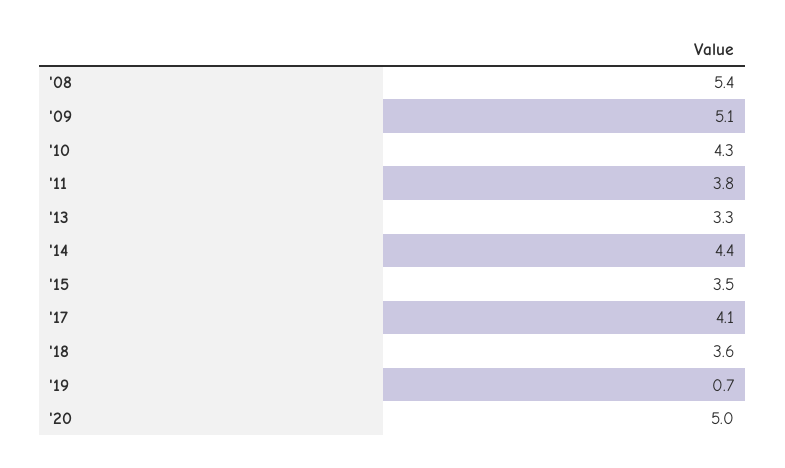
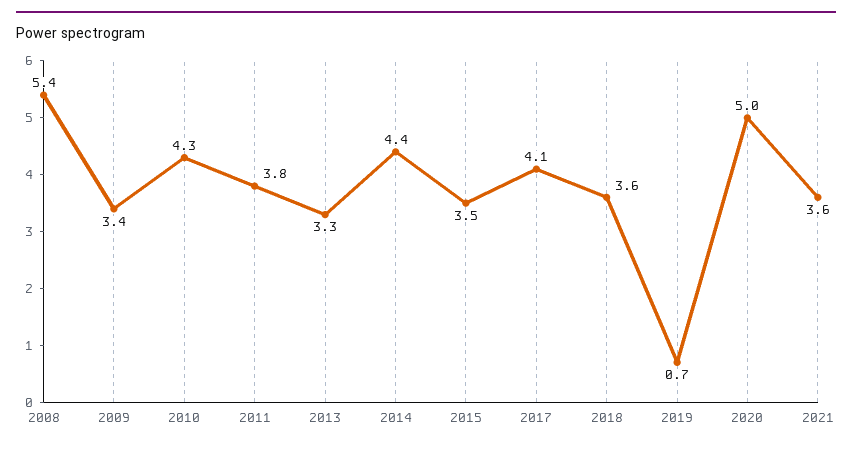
'09: 5.1 -> 3.4
2021: none -> 3.6

